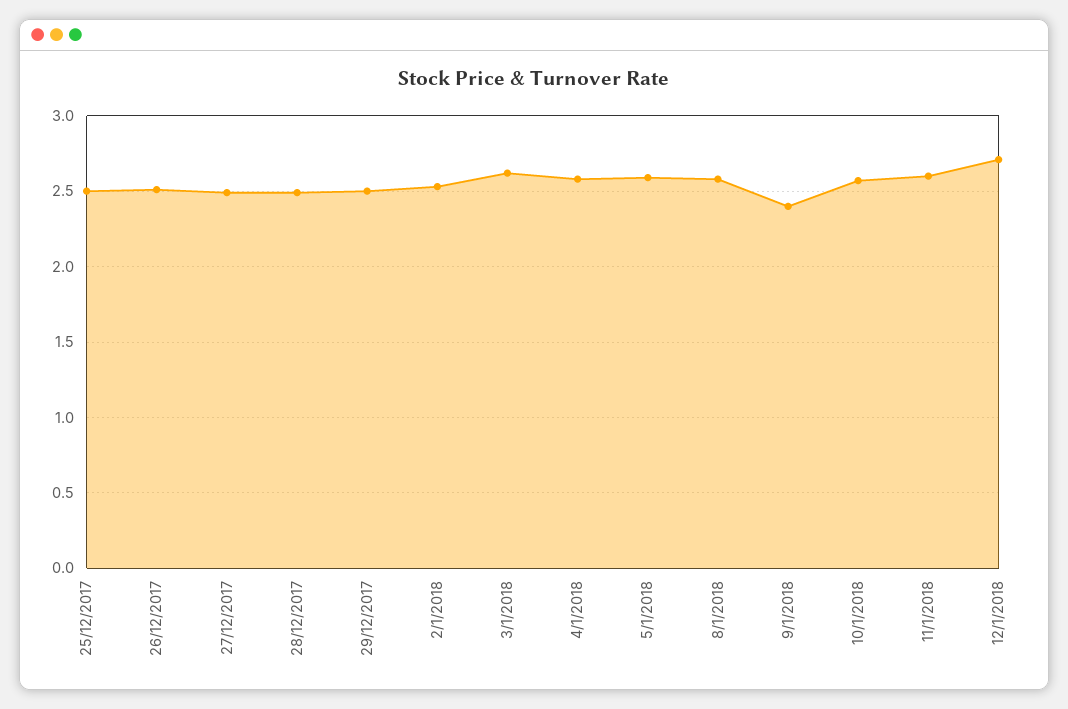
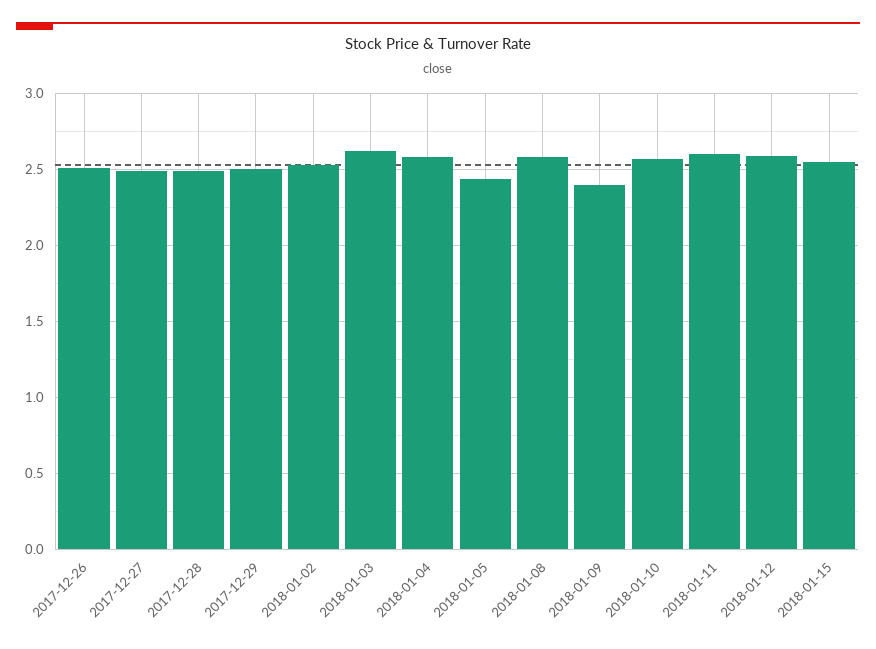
25/12/2017: 2.5 -> none
5/1/2018: 2.6 -> 2.45
12/1/2018: 2.7 -> 2.6
2018-01-15: none -> 2.55

